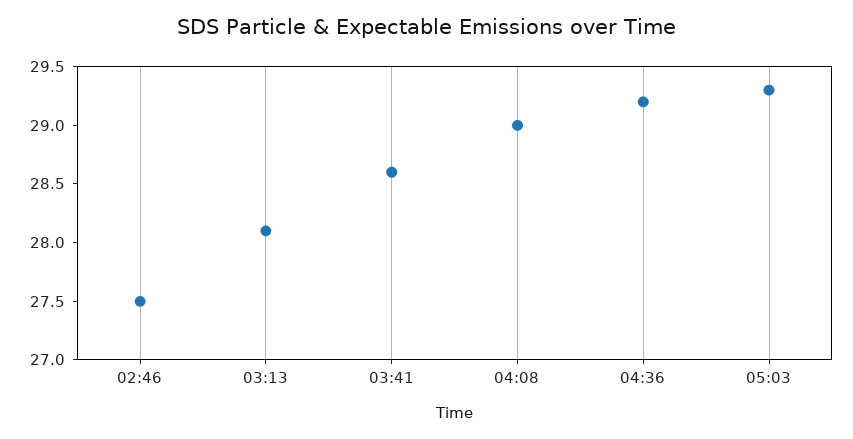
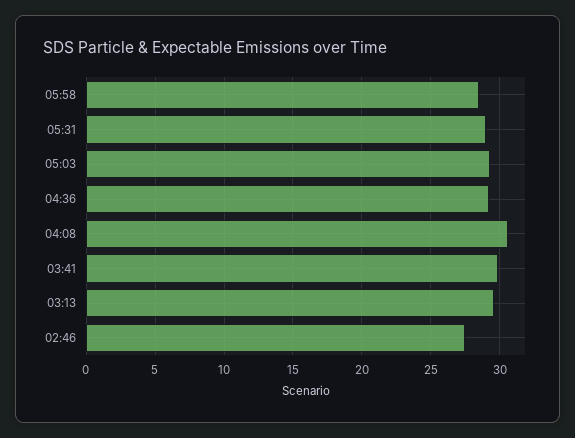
03:13: 28.1 -> 29.5
03:41: 28.6 -> 30
04:08: 29 -> 30.5
05:58: none -> 28.5
05:31: none -> 29

